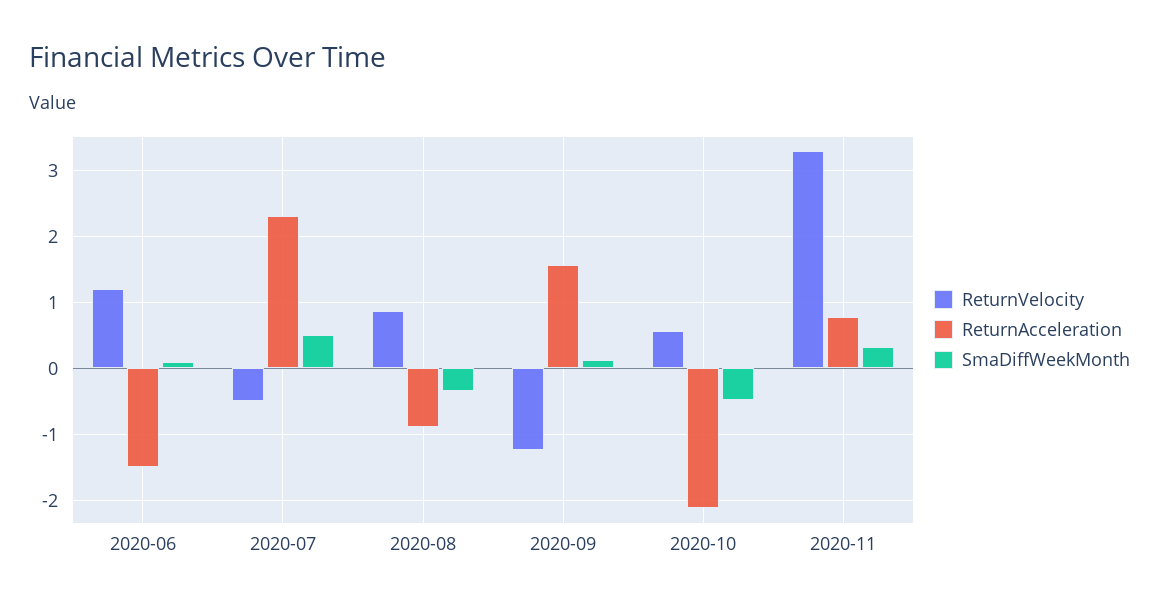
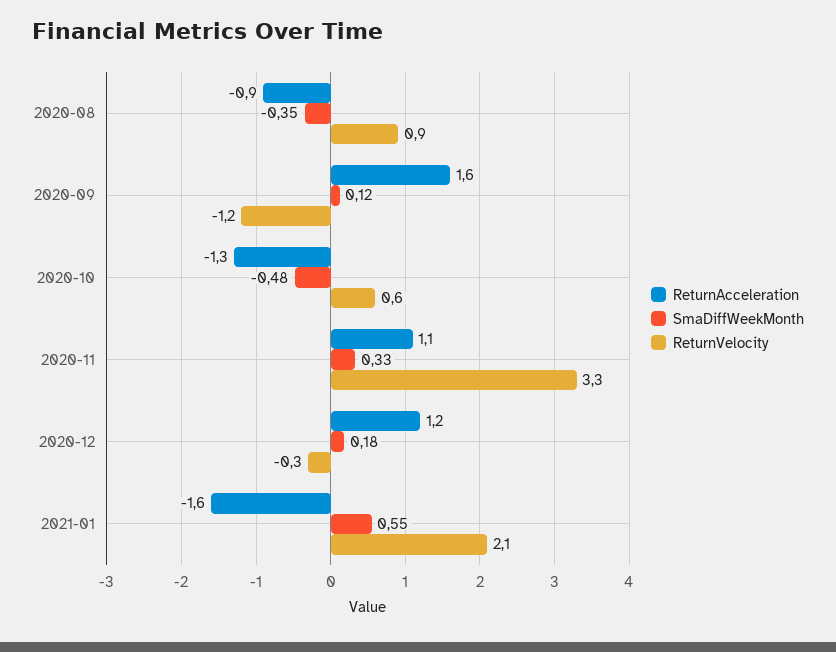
ReturnVelocity, 2020-06: 1.2 -> none
ReturnAcceleration, 2020-06: -1.5 -> none
SmaDiffWeekMonth, 2020-06: 0.1 -> none
ReturnVelocity, 2020-07: -0.5 -> none
ReturnAcceleration, 2020-07: 2.3 -> none
SmaDiffWeekMonth, 2020-07: 0.5 -> none
ReturnAcceleration, 2020-10: -2.1 -> -1.3
ReturnAcceleration, 2020-11: 0.8 -> 1.1
ReturnAcceleration, 2020-12: none -> 1.2
SmaDiffWeekMonth, 2020-12: none -> 0.18
ReturnVelocity, 2020-12: none -> -0.3
ReturnAcceleration, 2021-01: none -> -1.6
SmaDiffWeekMonth, 2021-01: none -> 0.55
ReturnVelocity, 2021-01: none -> 2.1

